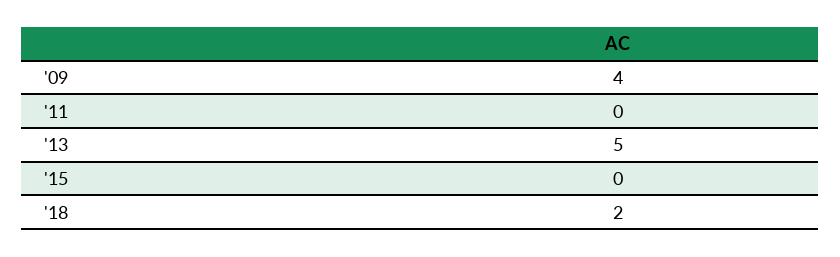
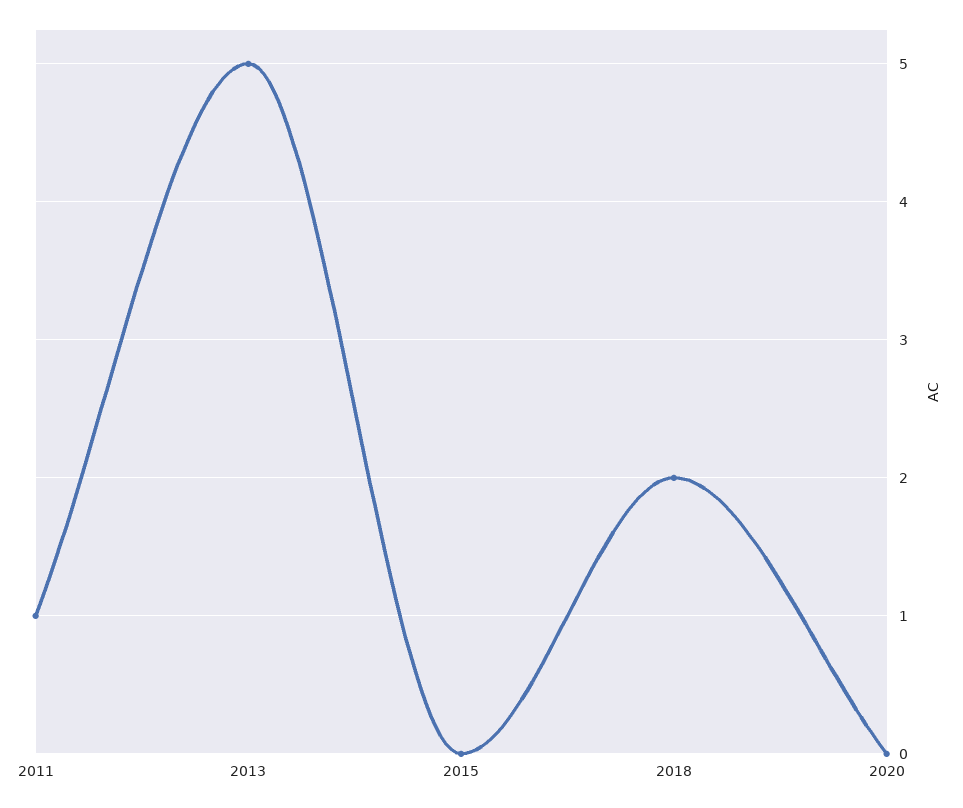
'09: 4 -> none
'11: 0 -> 1
2020: none -> 0

